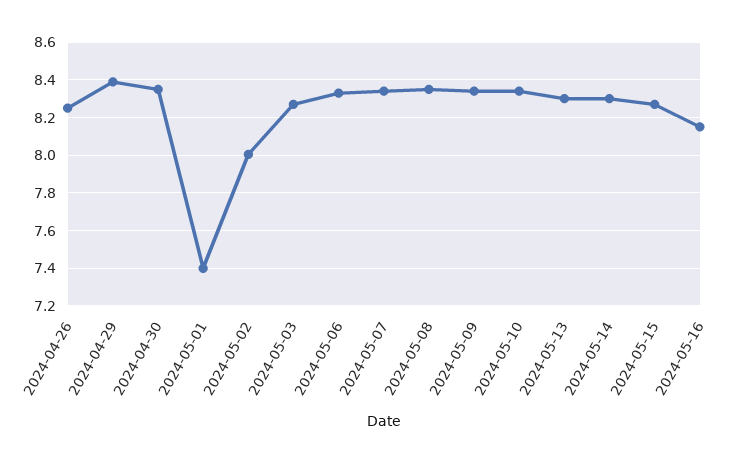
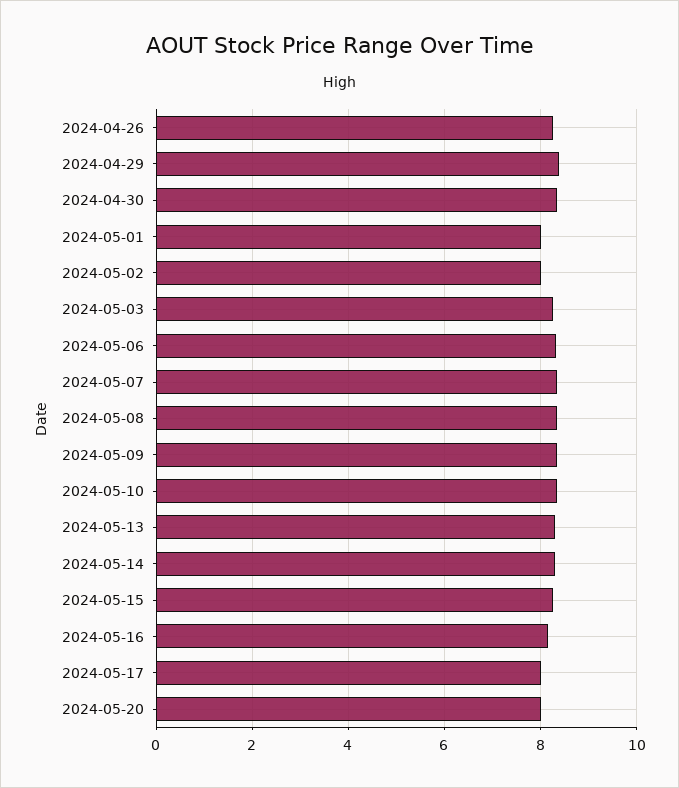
2024-05-01: 7.4 -> 8
2024-05-17: none -> 8
2024-05-20: none -> 8

